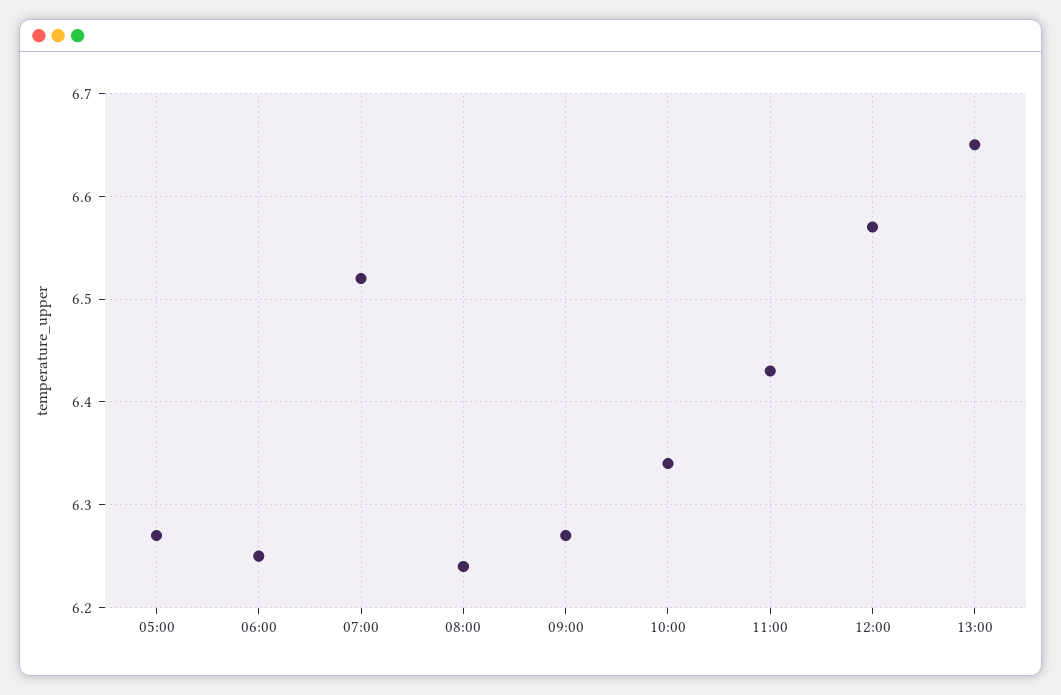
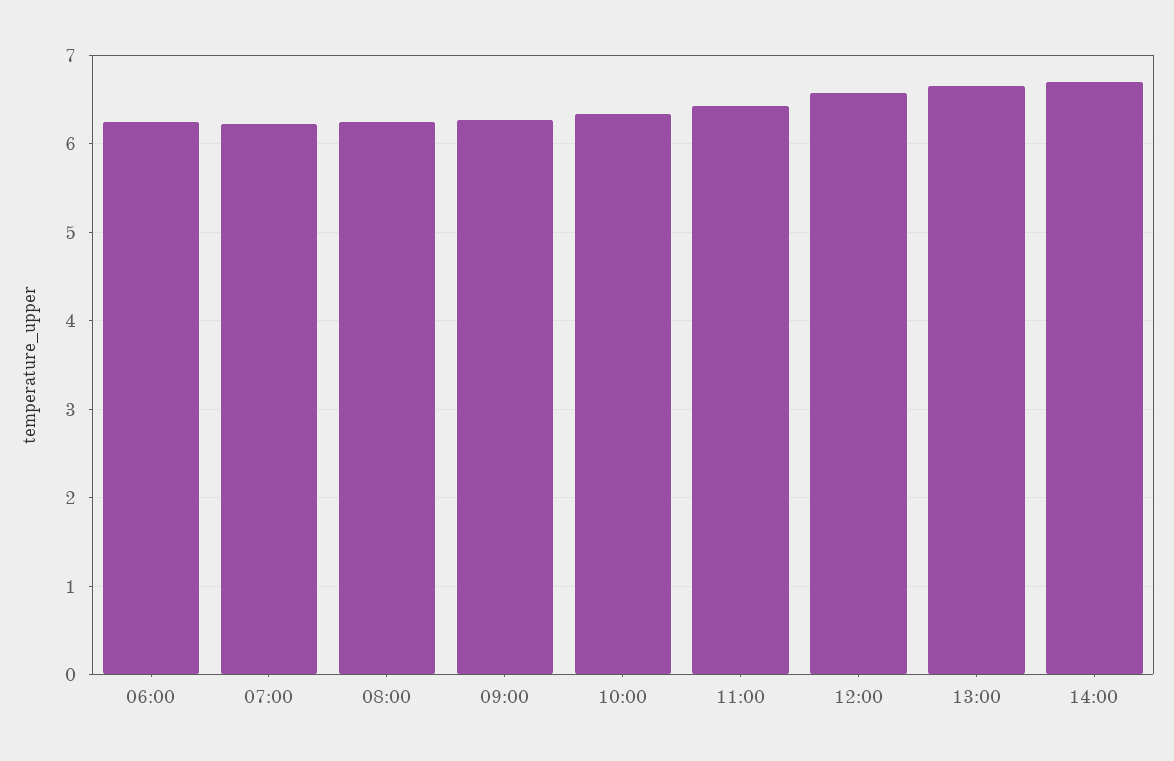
05:00: 6.27 -> none
07:00: 6.52 -> 6.2
14:00: none -> 6.7

